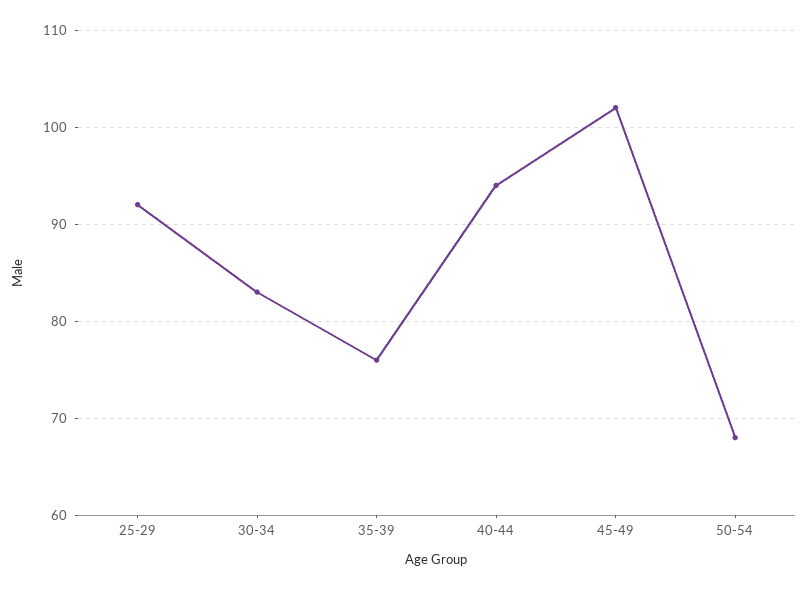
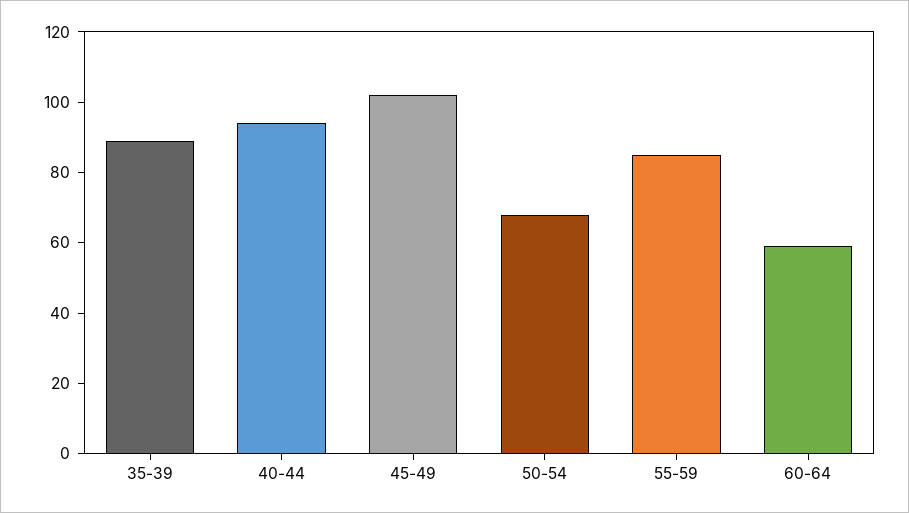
25-29: 92 -> none
30-34: 83 -> none
35-39: 76 -> 90
55-59: none -> 85
60-64: none -> 60

